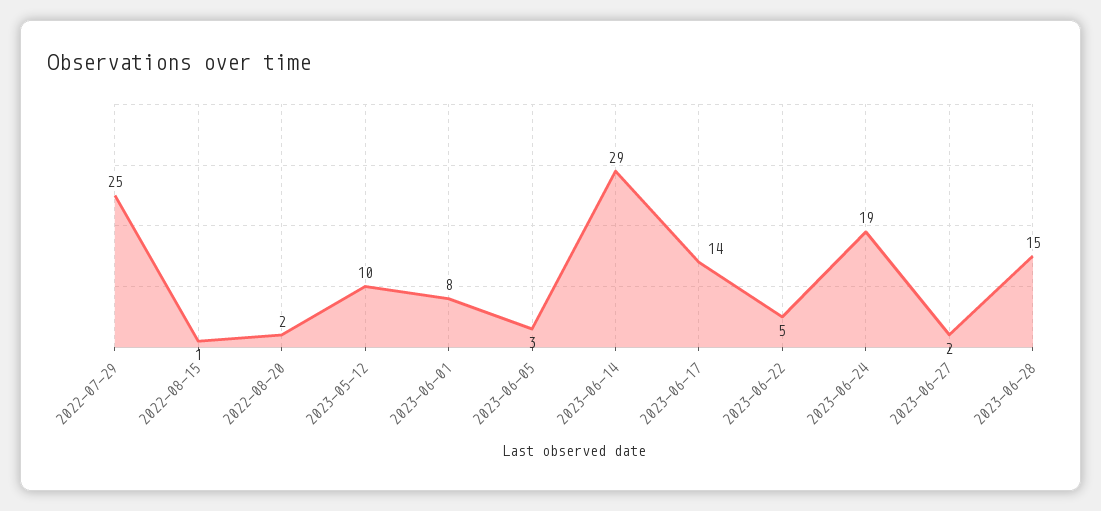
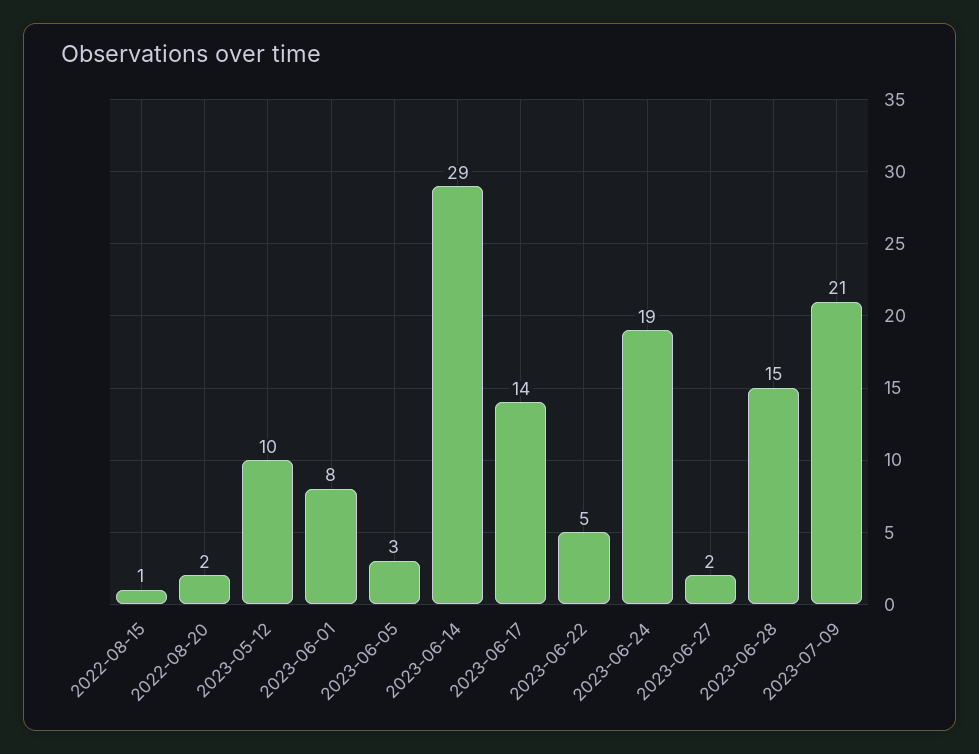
2022-07-29: 25 -> none
2023-07-09: none -> 21

